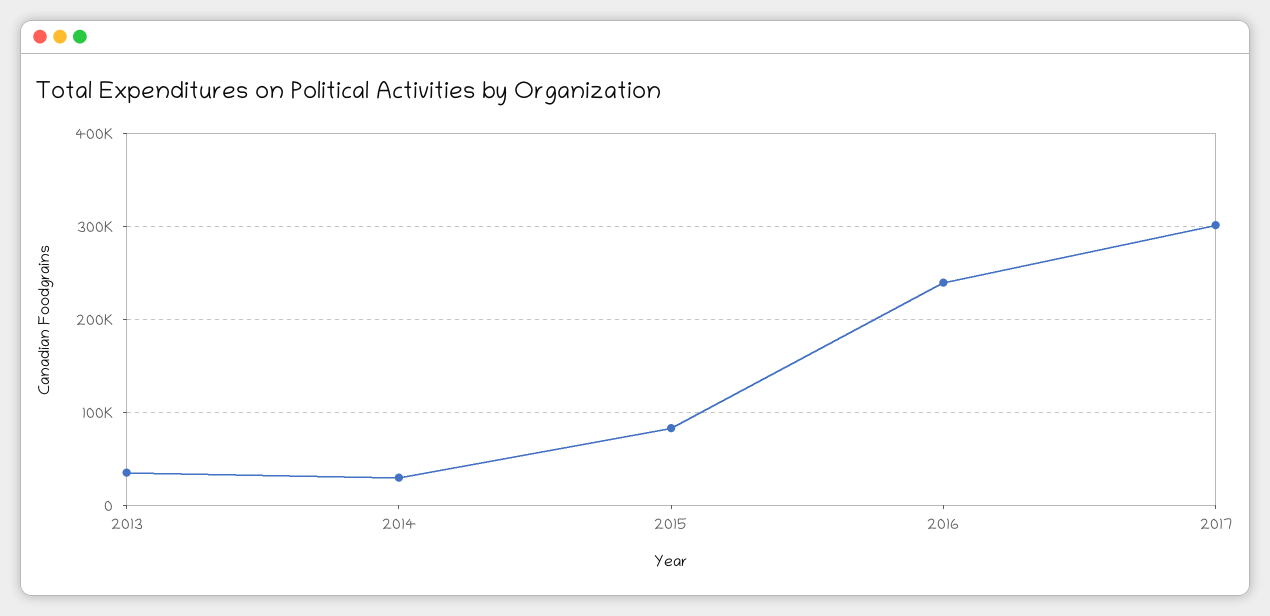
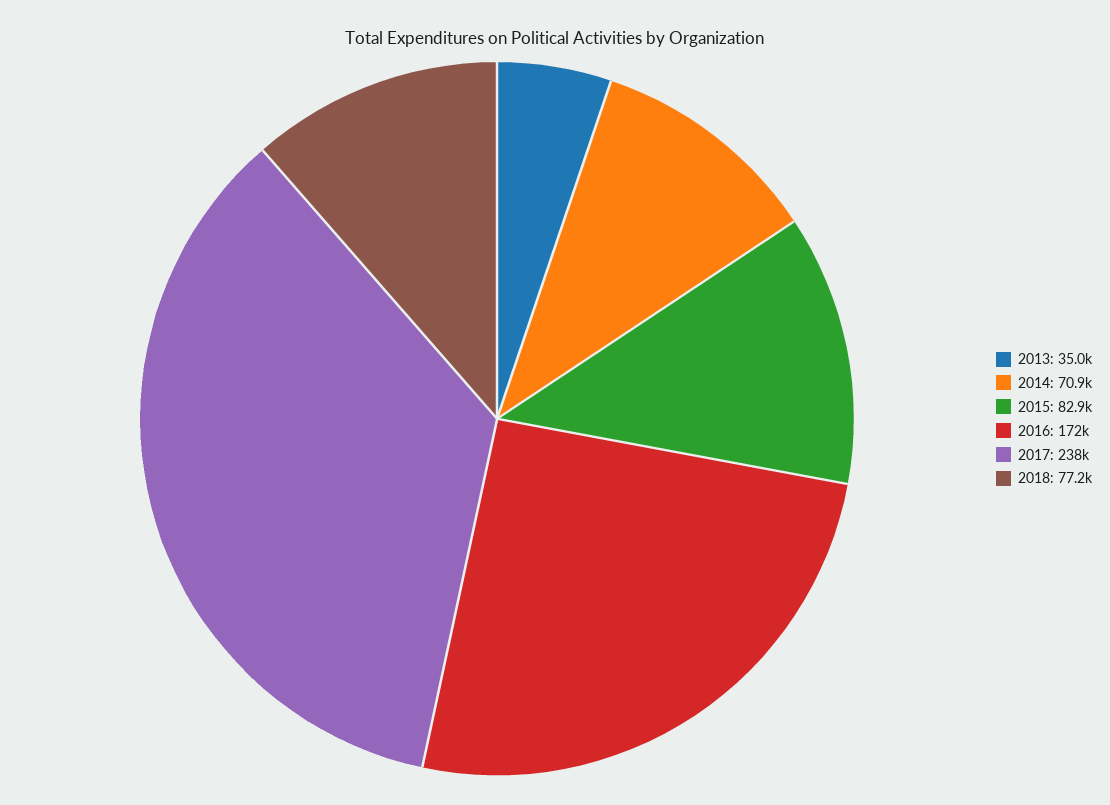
2014: 30000 -> 70900
2016: 240000 -> 172000
2017: 300000 -> 238000
2018: none -> 77200

